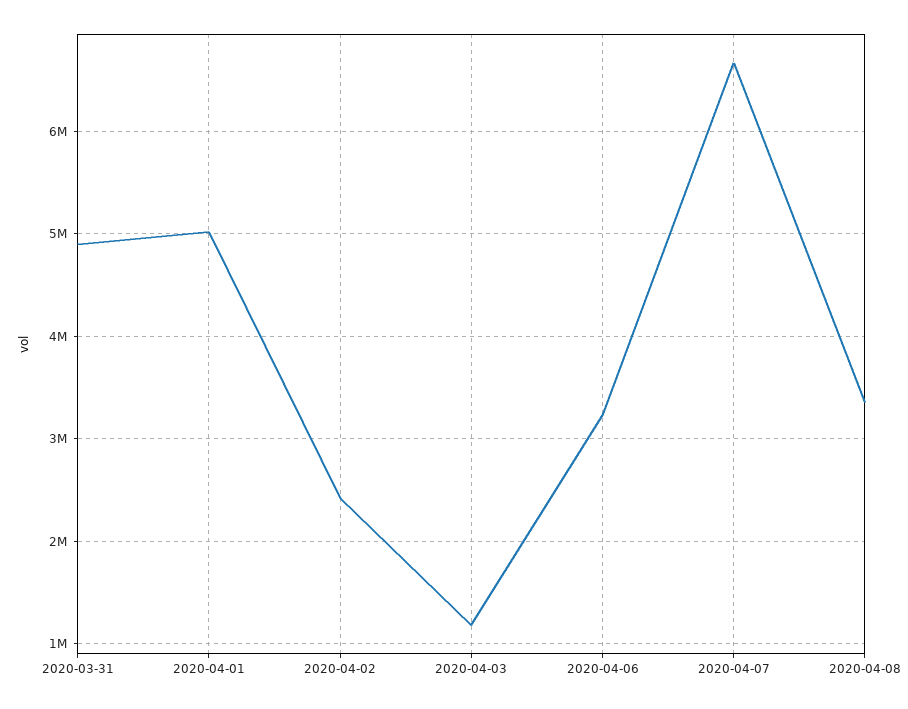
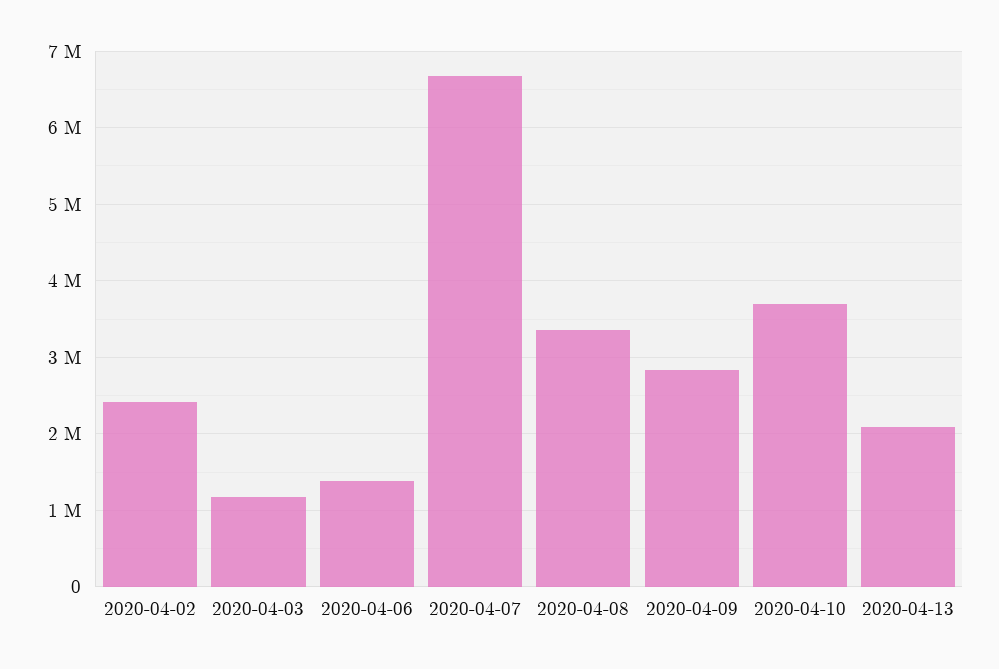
2020-03-31: 4900000 -> none
2020-04-01: 5000000 -> none
2020-04-06: 3200000 -> 1400000
2020-04-09: none -> 2800000
2020-04-10: none -> 3700000
2020-04-13: none -> 2100000

